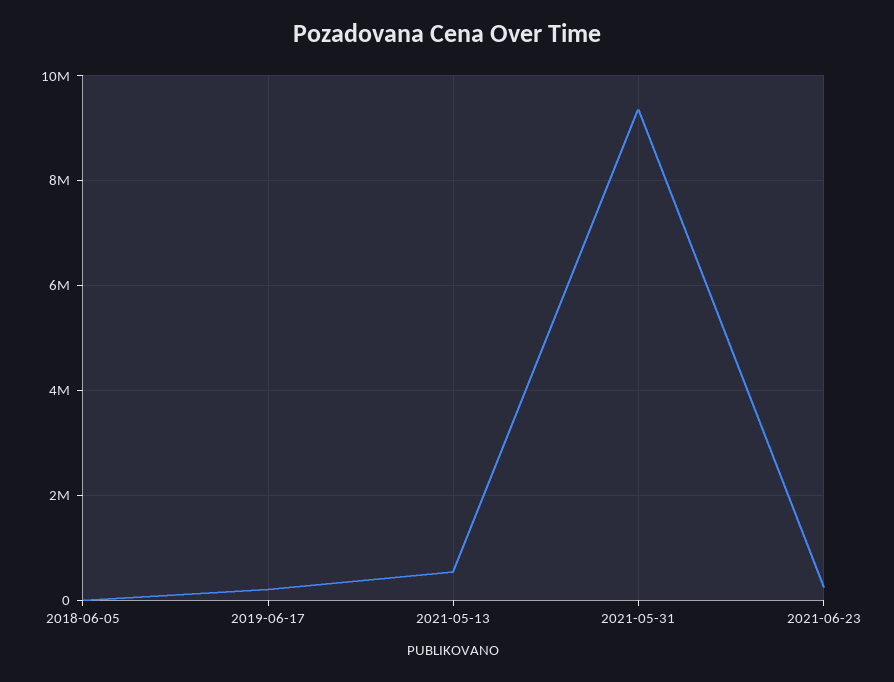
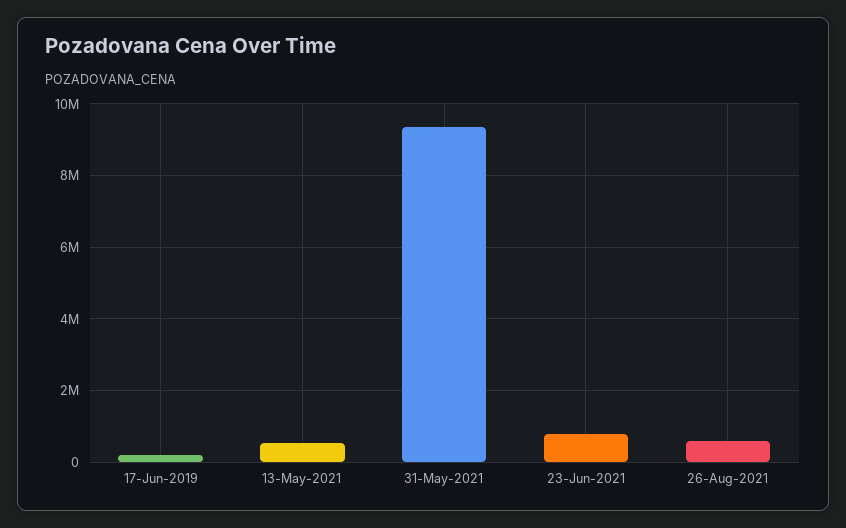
2018-06-05: 0 -> none
2021-06-23: 200000 -> 800000
26-Aug-2021: none -> 600000

